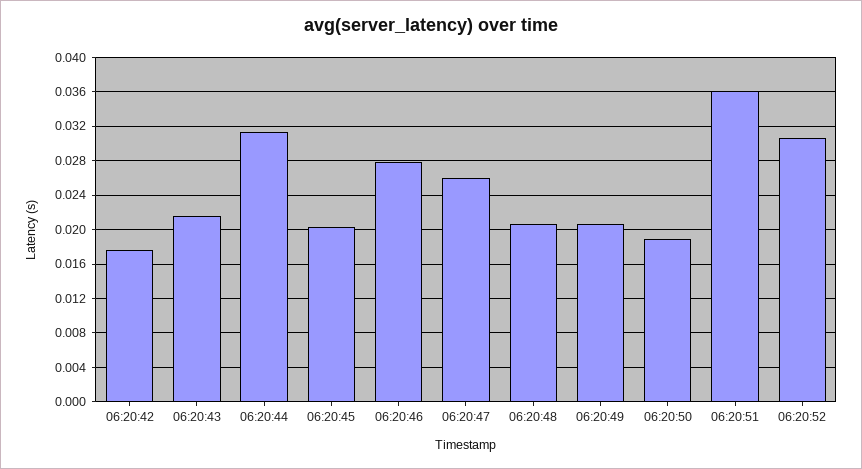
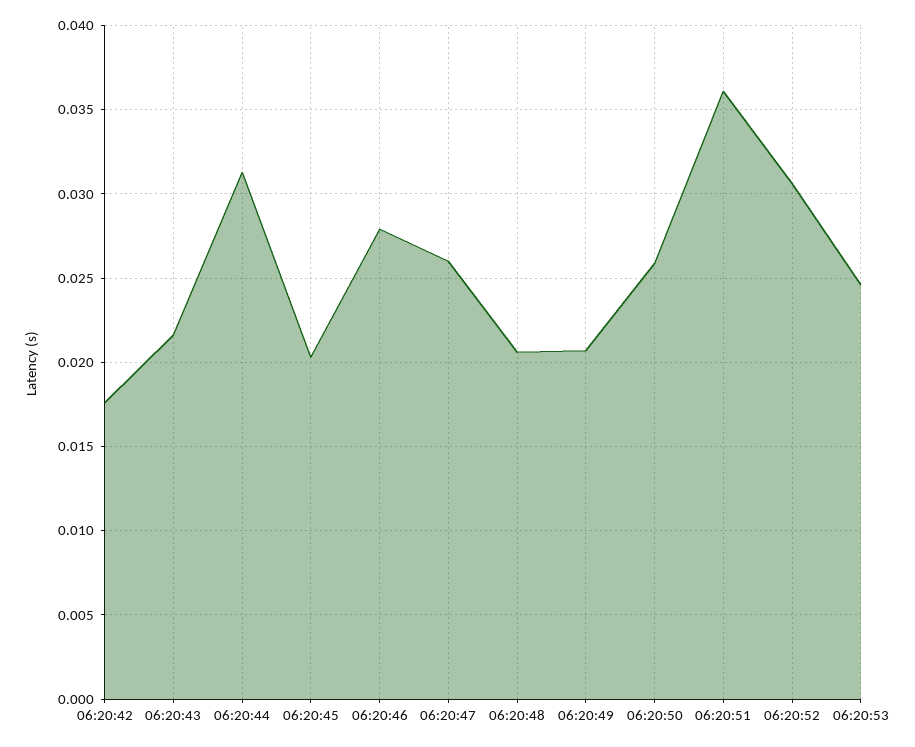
06:20:50: 0.019 -> 0.026
06:20:53: none -> 0.0245

